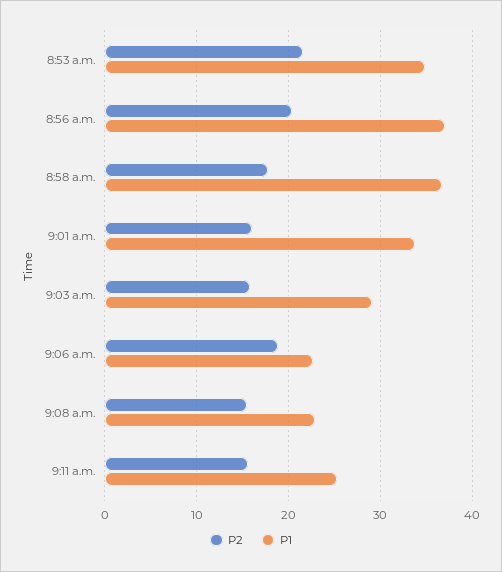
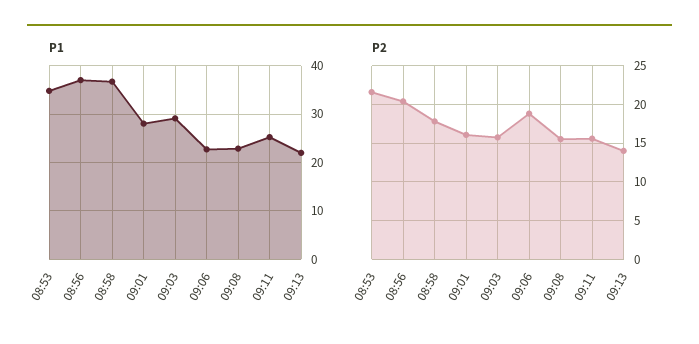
P1, 9:01 a.m.: 34 -> 28
P1, 09:13: none -> 22
P2, 09:13: none -> 14

